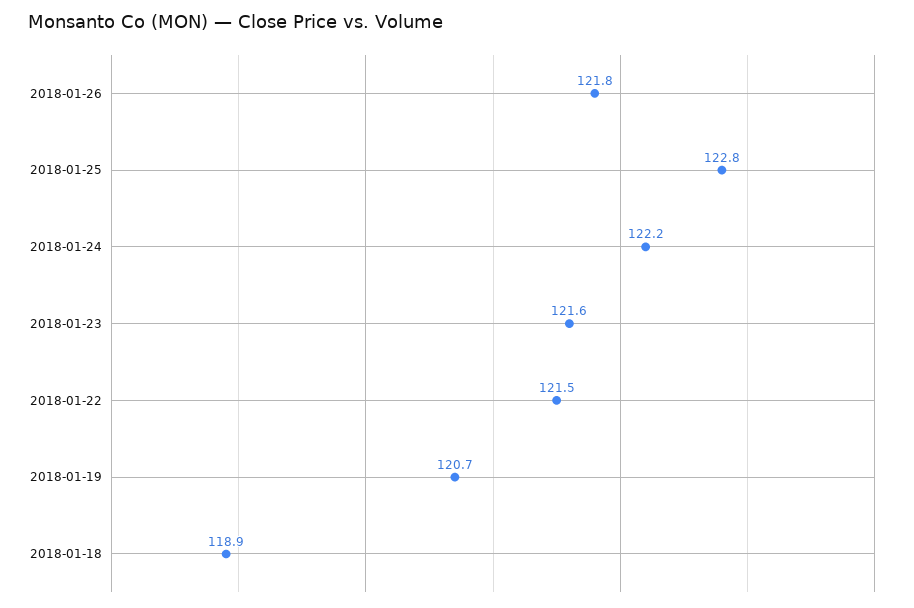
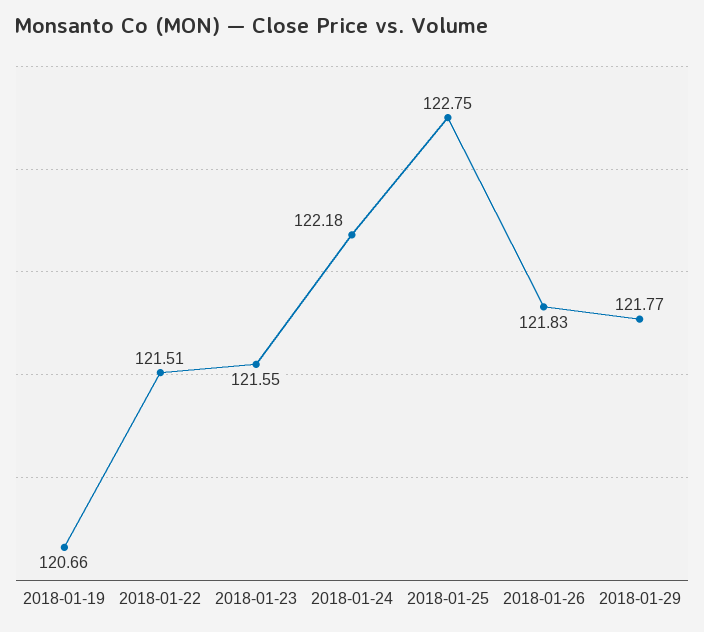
2018-01-18: 118.9 -> none
2018-01-29: none -> 121.77

